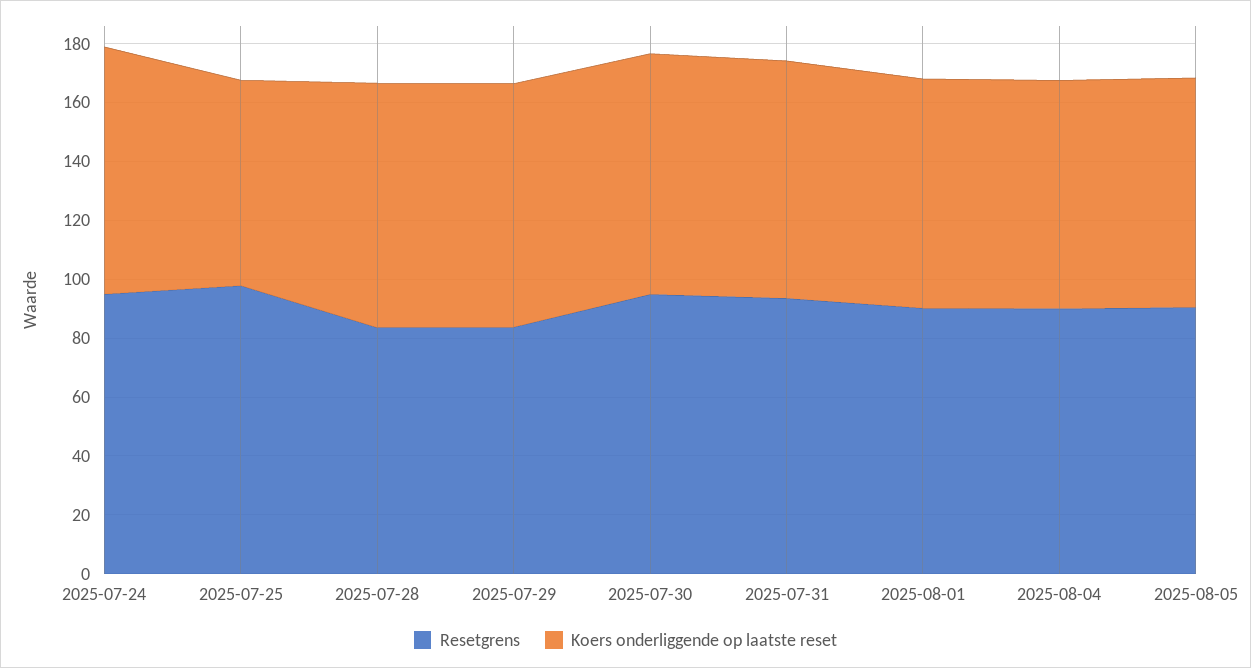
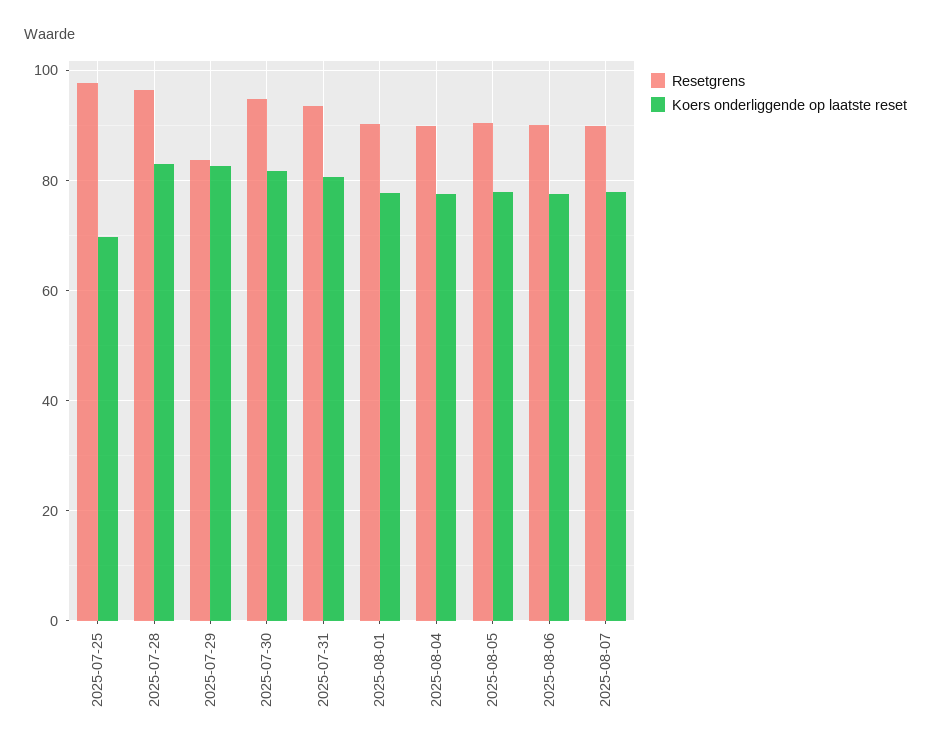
Resetgrens, 2025-07-24: 95 -> none
Koers onderliggende op laatste reset, 2025-07-24: 85 -> none
Resetgrens, 2025-07-28: 85 -> 96
Resetgrens, 2025-08-06: none -> 90
Koers onderliggende op laatste reset, 2025-08-06: none -> 78
Resetgrens, 2025-08-07: none -> 90
Koers onderliggende op laatste reset, 2025-08-07: none -> 78

